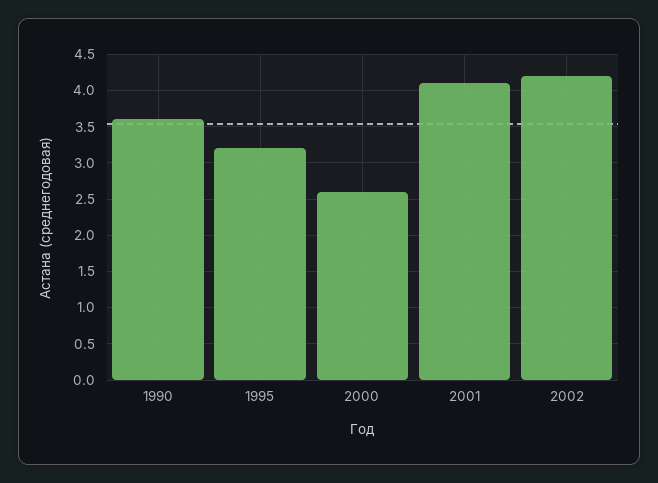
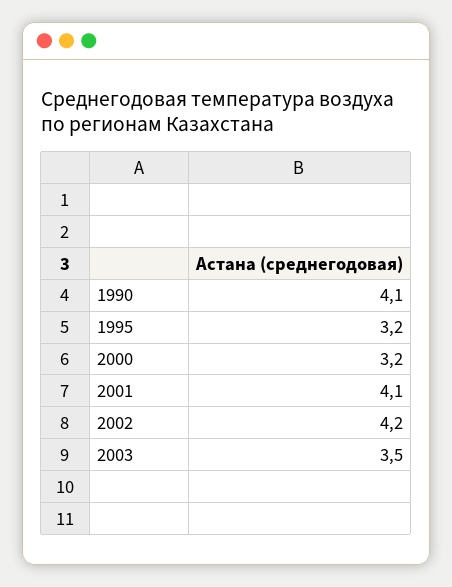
1990: 3.6 -> 4.1
2000: 2.6 -> 3.2
2003: none -> 3.5

